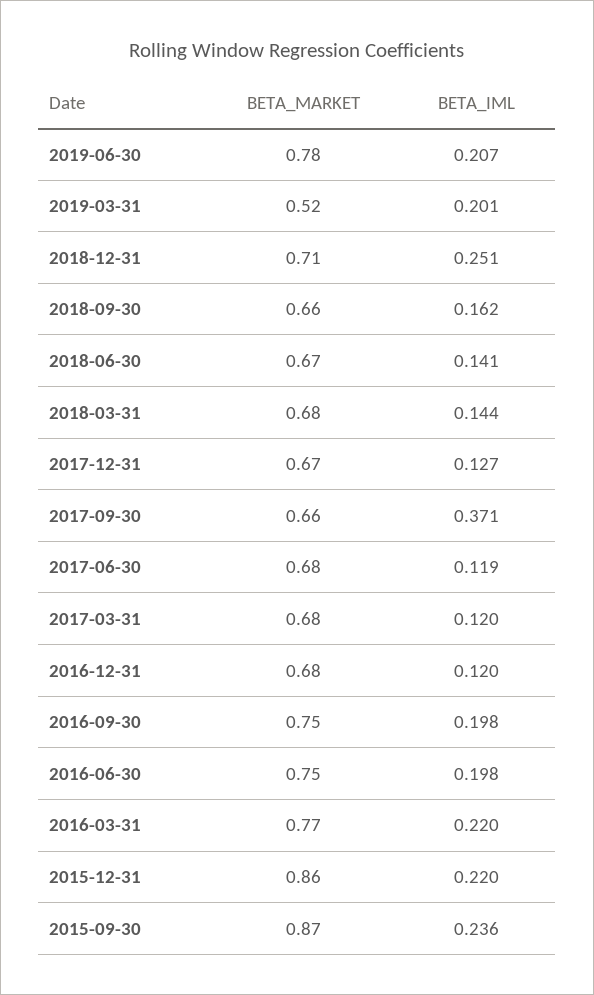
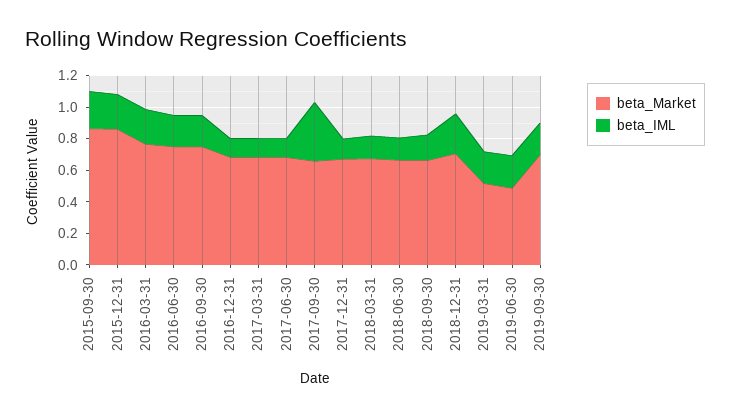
BETA_MARKET, 2019-06-30: 0.78 -> 0.5
BETA_MARKET, 2019-09-30: none -> 0.7
BETA_IML, 2019-09-30: none -> 0.2

